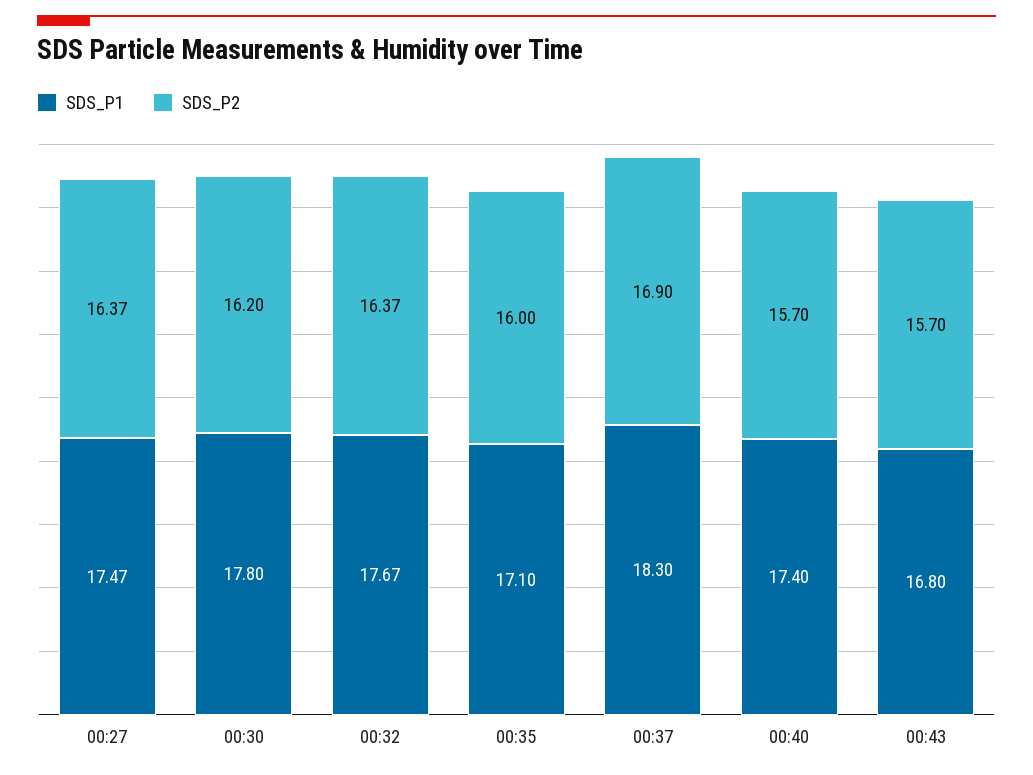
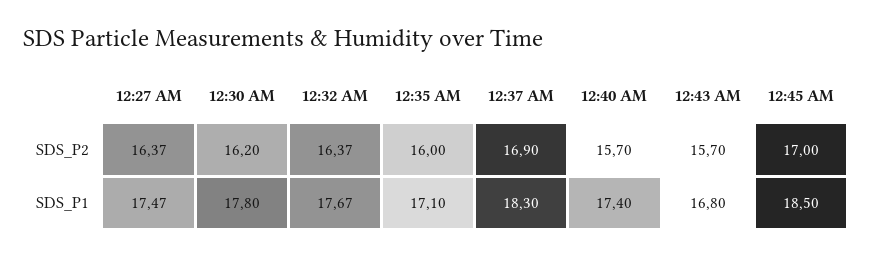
SDS_P2, 12:45 AM: none -> 17
SDS_P1, 12:45 AM: none -> 18.5

